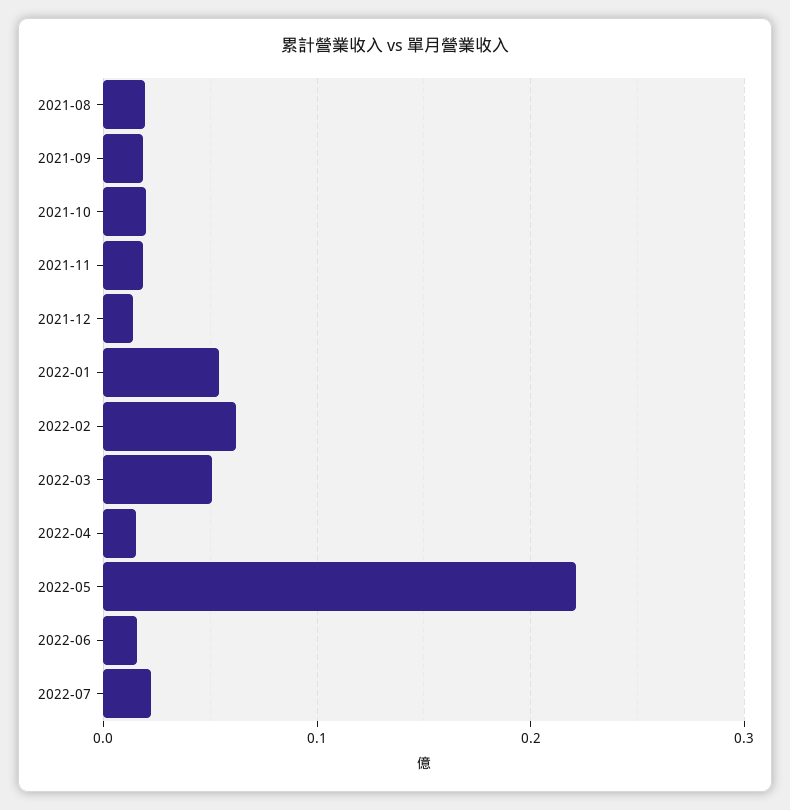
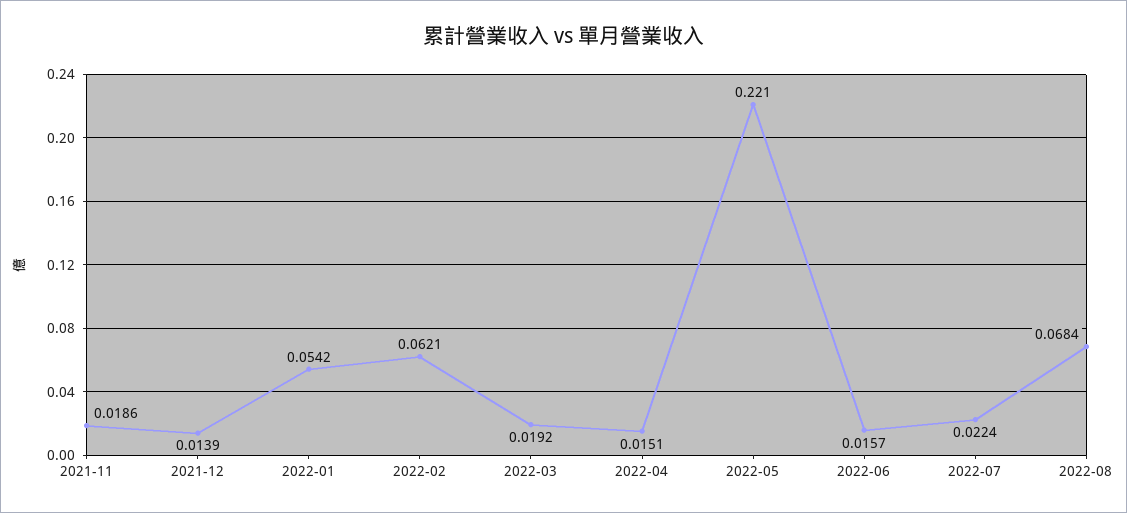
2021-08: 0.02 -> none
2021-09: 0.02 -> none
2021-10: 0.02 -> none
2022-03: 0.05 -> 0.0192
2022-08: none -> 0.0684

